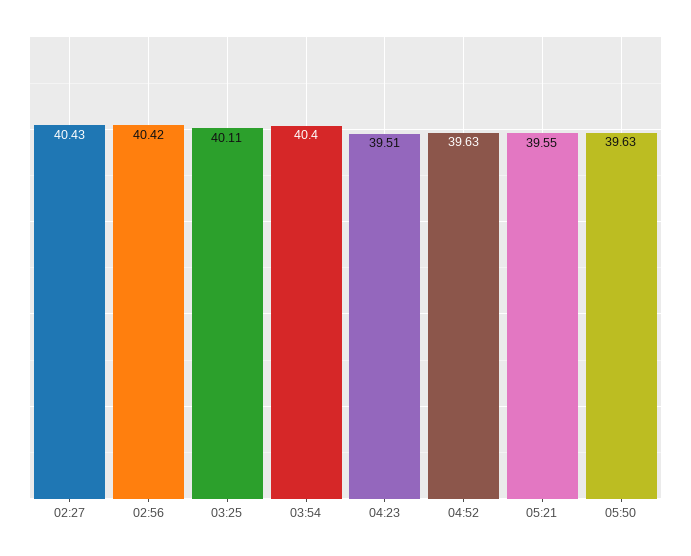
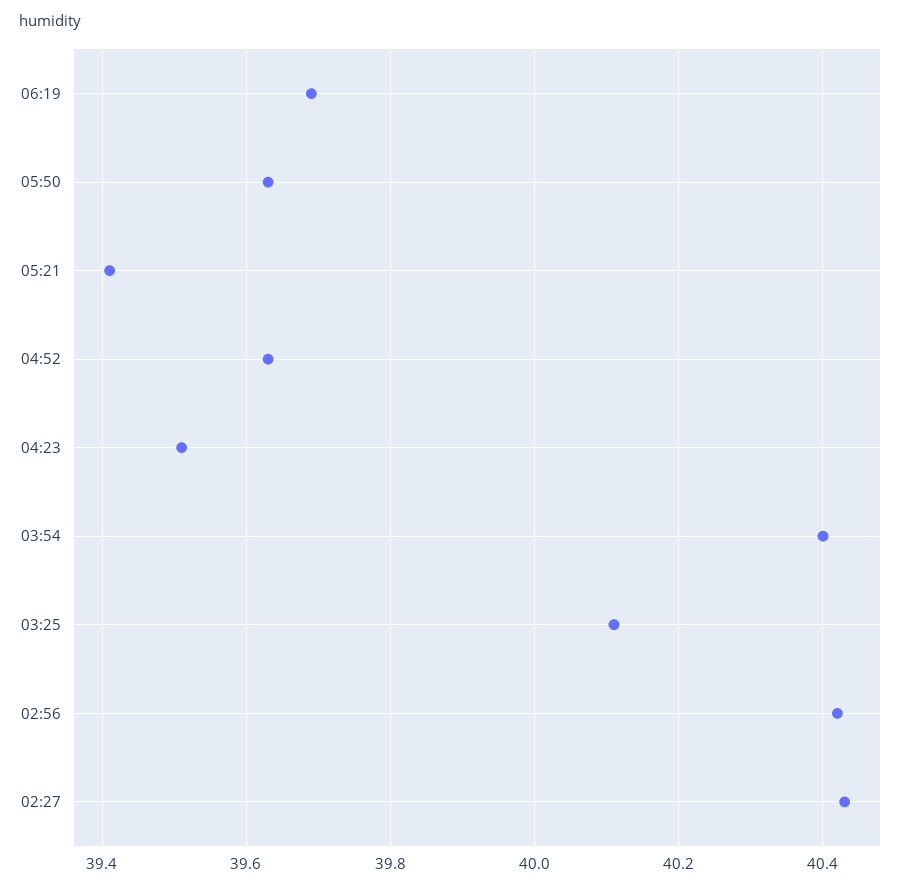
05:21: 39.55 -> 39.4
06:19: none -> 39.7

